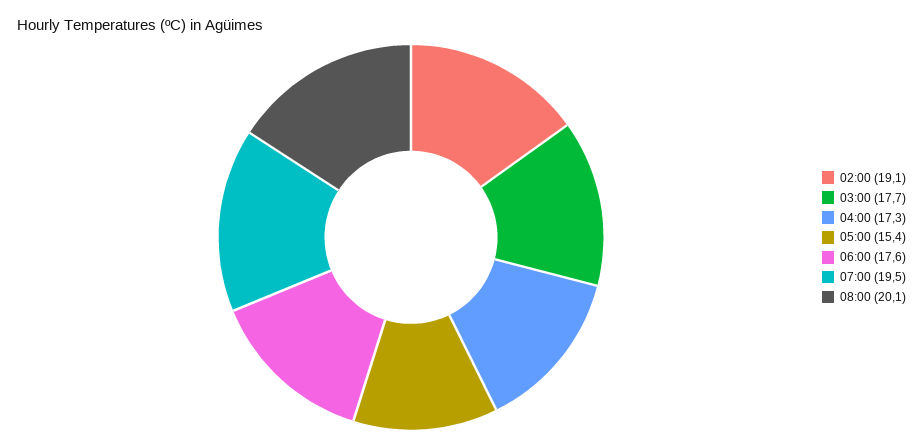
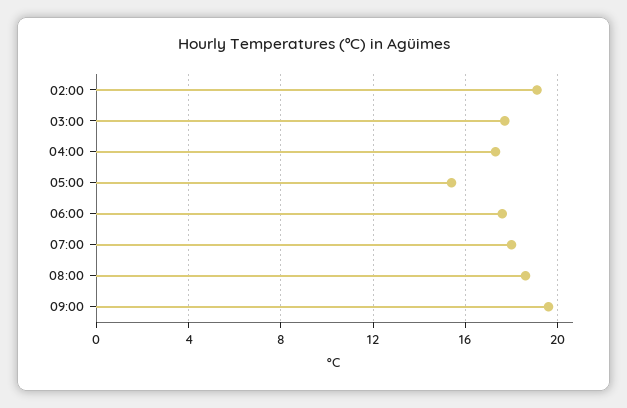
07:00: 19.5 -> 18
08:00: 20.1 -> 18.5
09:00: none -> 19.5

